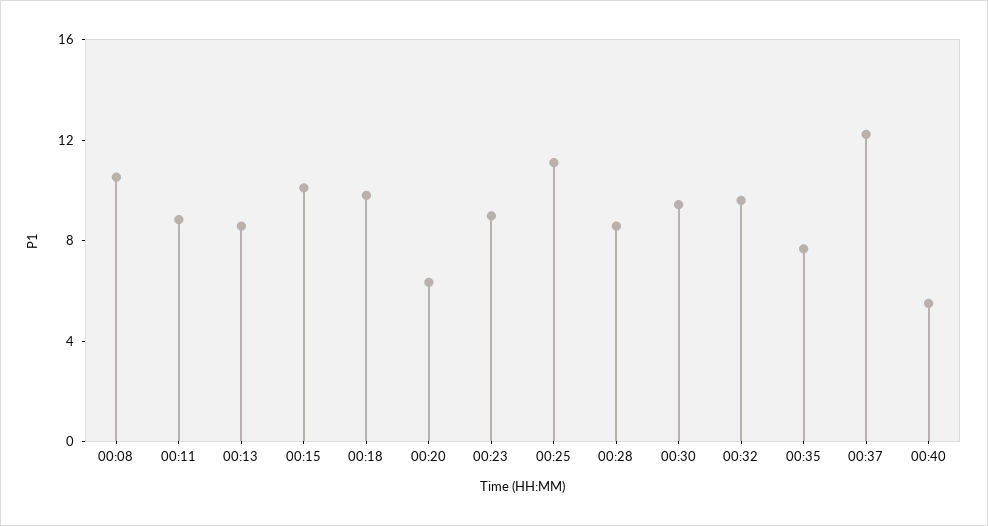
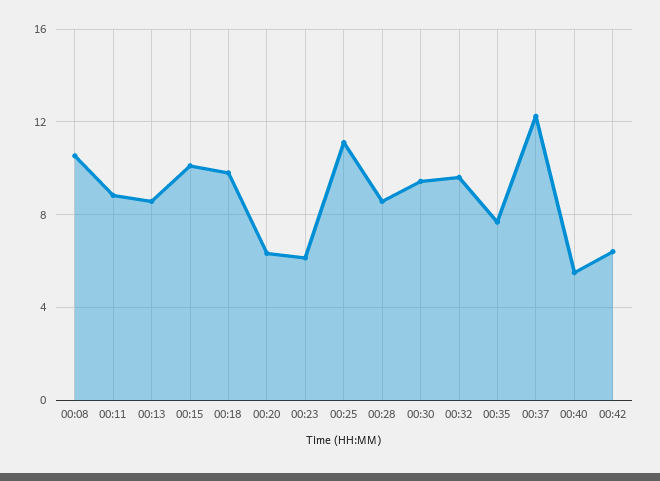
00:23: 9 -> 6
00:42: none -> 6.5

